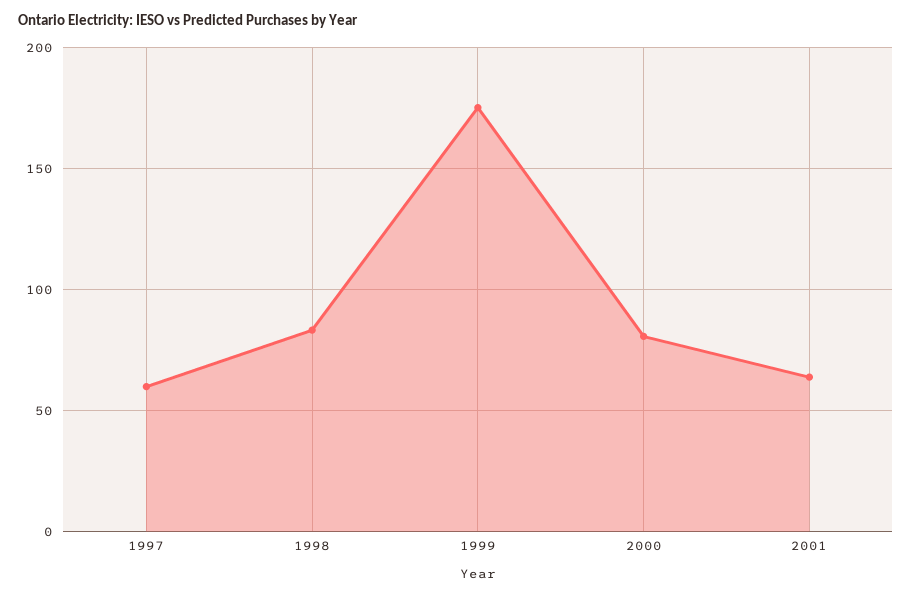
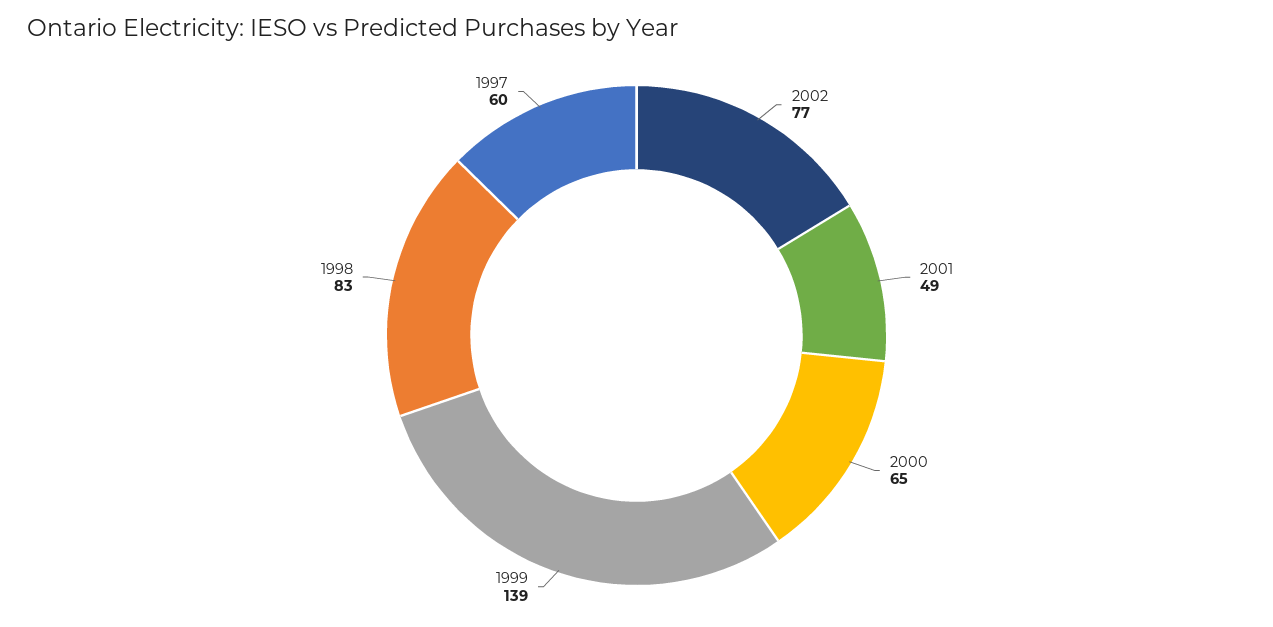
1999: 175 -> 139
2000: 80 -> 65
2001: 65 -> 49
2002: none -> 77

